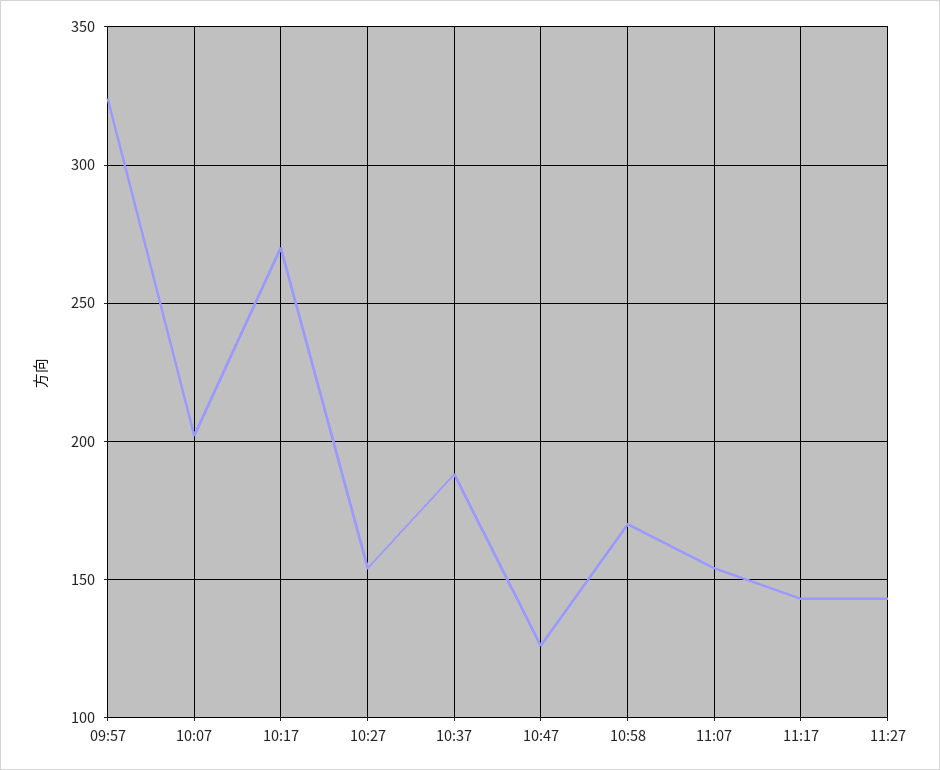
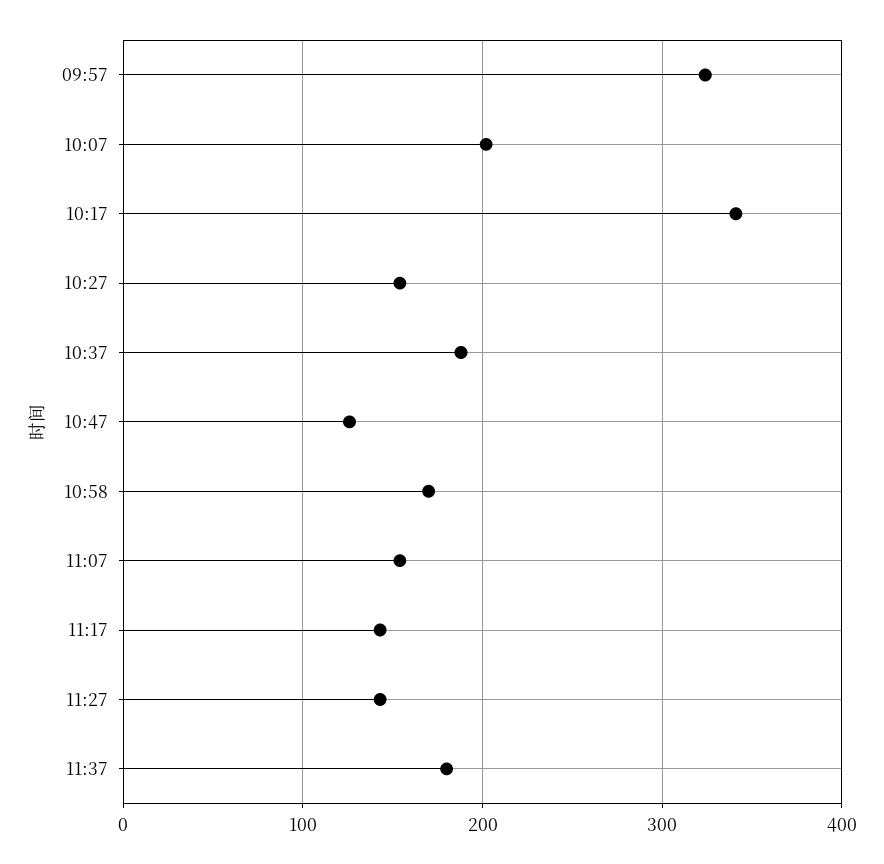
10:17: 270 -> 340
11:37: none -> 180

